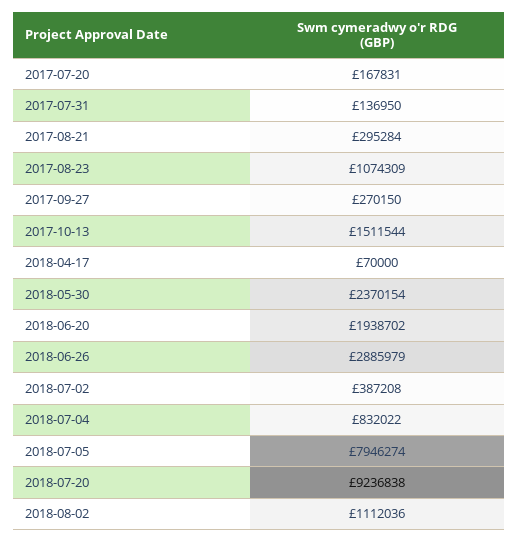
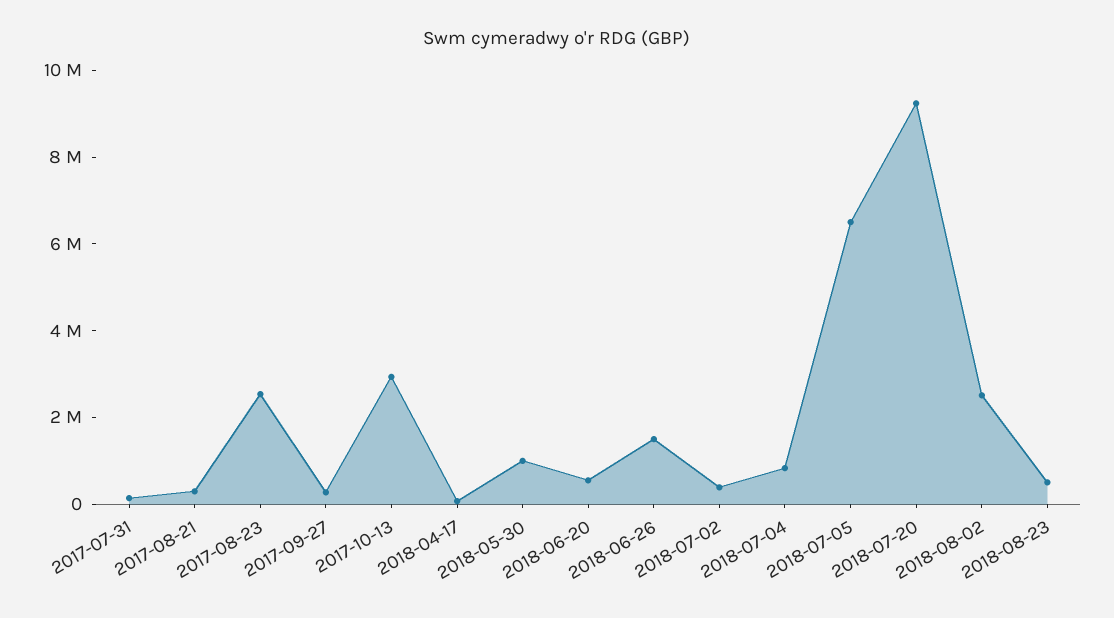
2017-07-20: 167831 -> none
2017-08-23: 1074309 -> 2500000
2017-10-13: 1511544 -> 3000000
2018-05-30: 2370154 -> 1000000
2018-06-20: 1938702 -> 500000
2018-06-26: 2885979 -> 1500000
2018-07-05: 7946274 -> 6500000
2018-08-02: 1112036 -> 2500000
2018-08-23: none -> 500000

